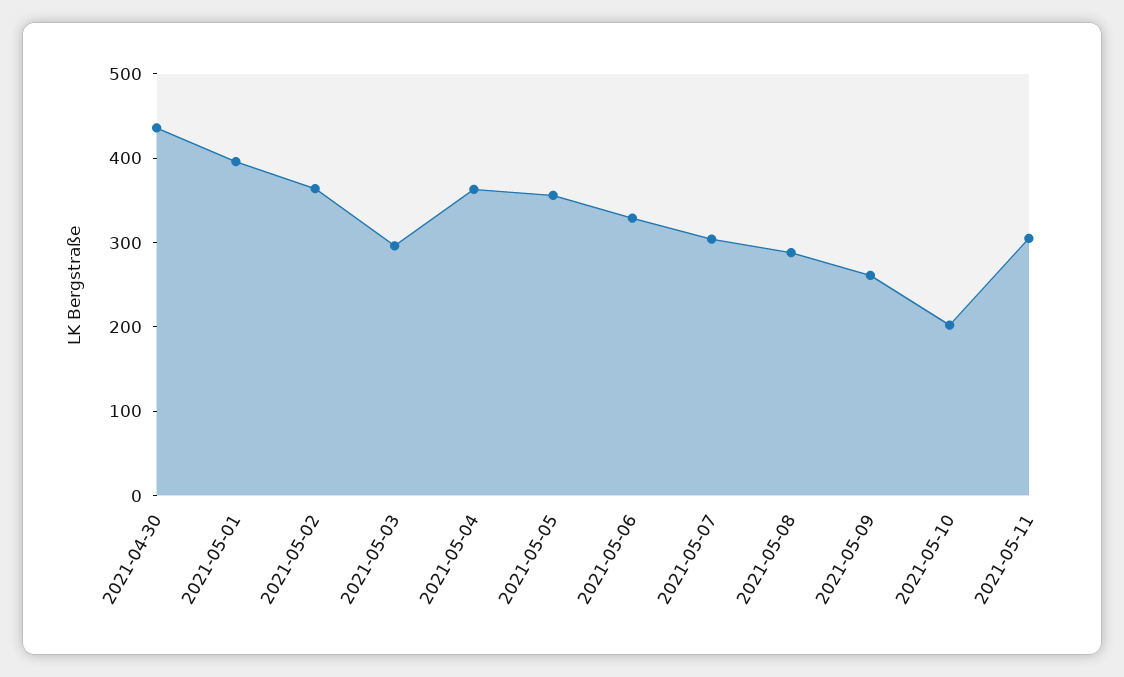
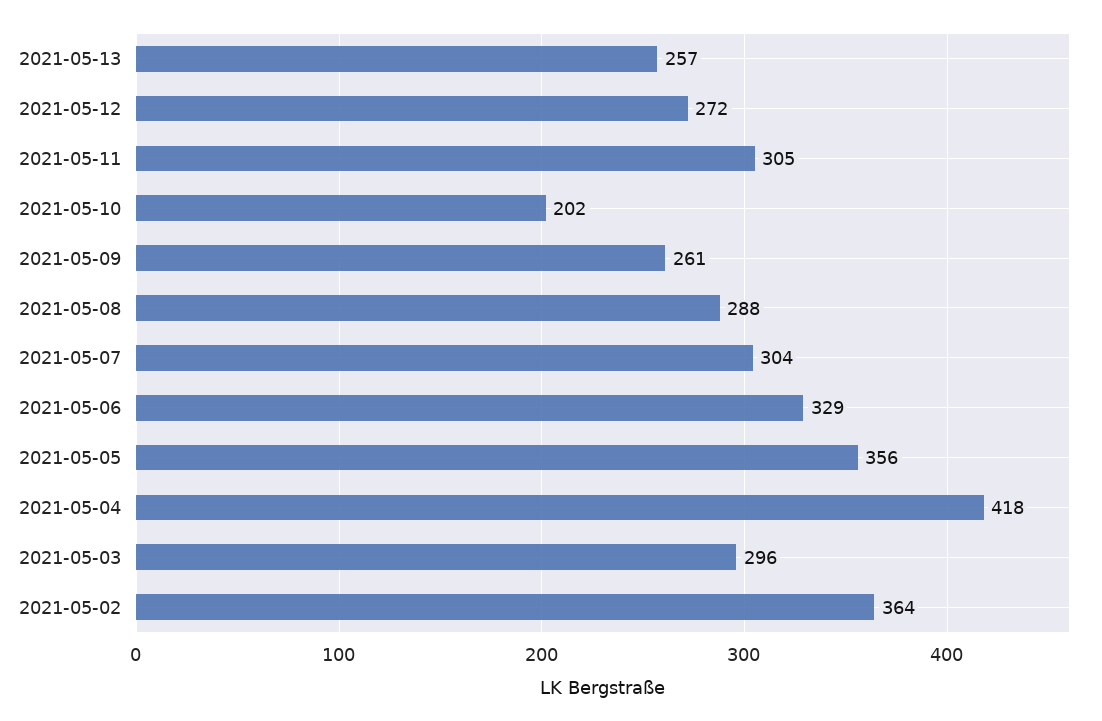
2021-04-30: 440 -> none
2021-05-01: 400 -> none
2021-05-04: 360 -> 418
2021-05-13: none -> 257
2021-05-12: none -> 272

